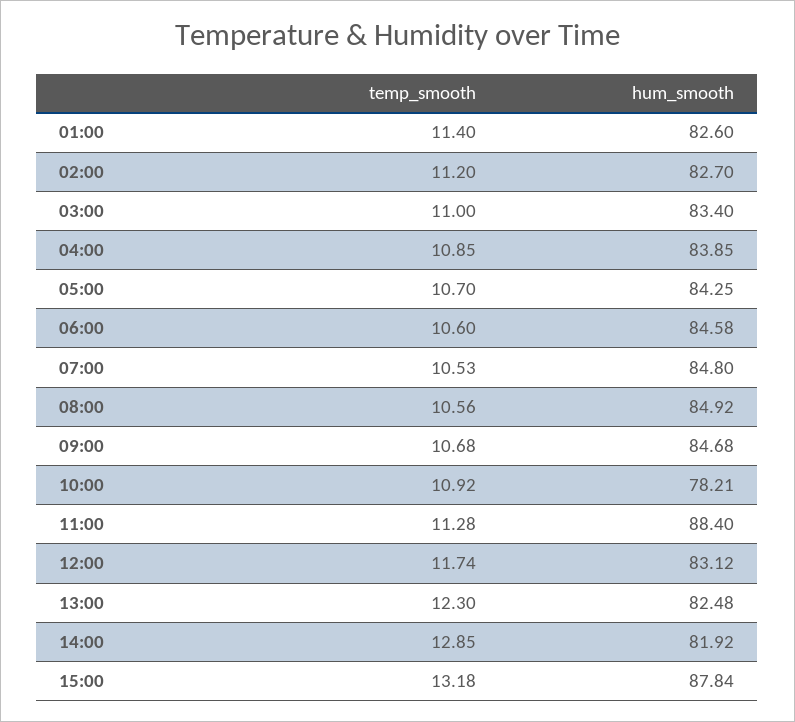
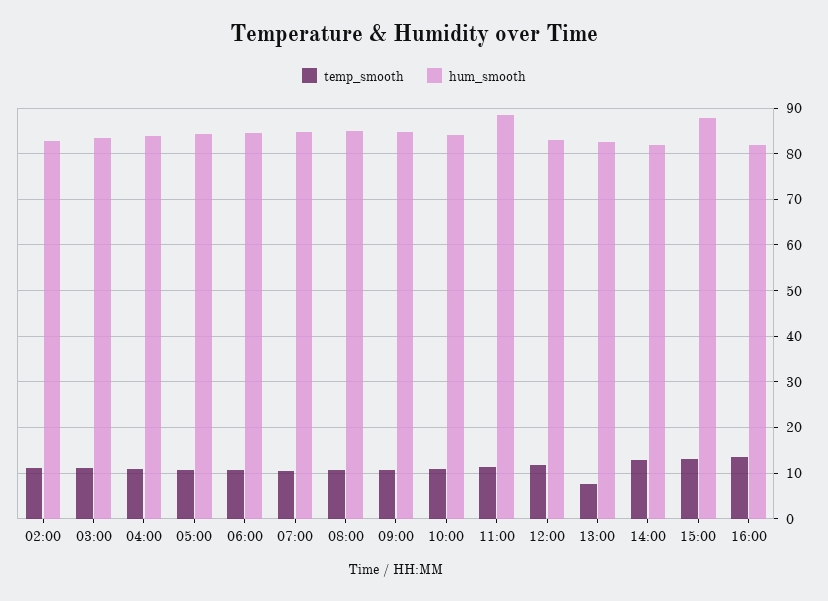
temp_smooth, 01:00: 11.4 -> none
hum_smooth, 01:00: 82.6 -> none
hum_smooth, 10:00: 78.21 -> 84
temp_smooth, 13:00: 12.3 -> 8
temp_smooth, 16:00: none -> 14
hum_smooth, 16:00: none -> 82

